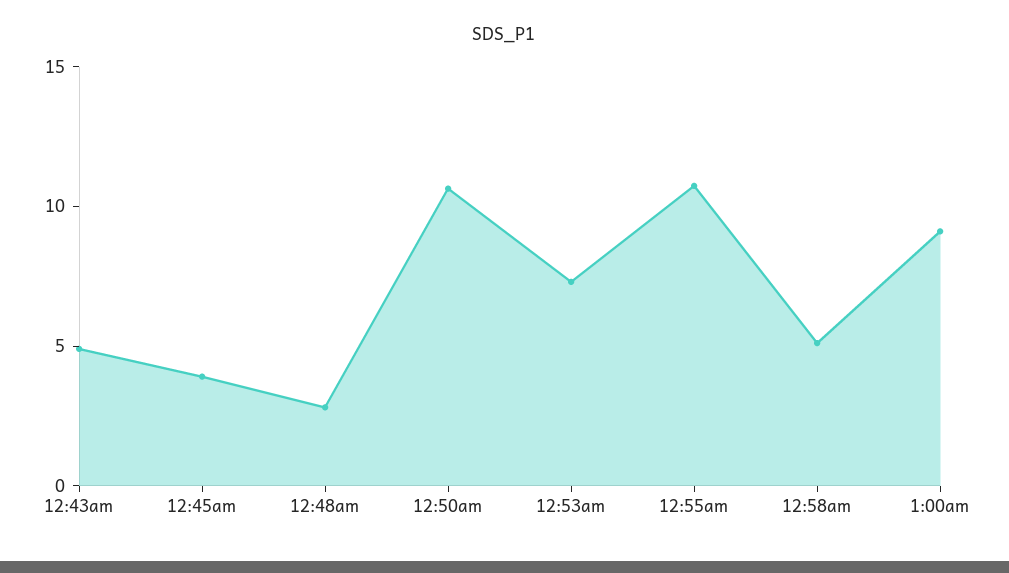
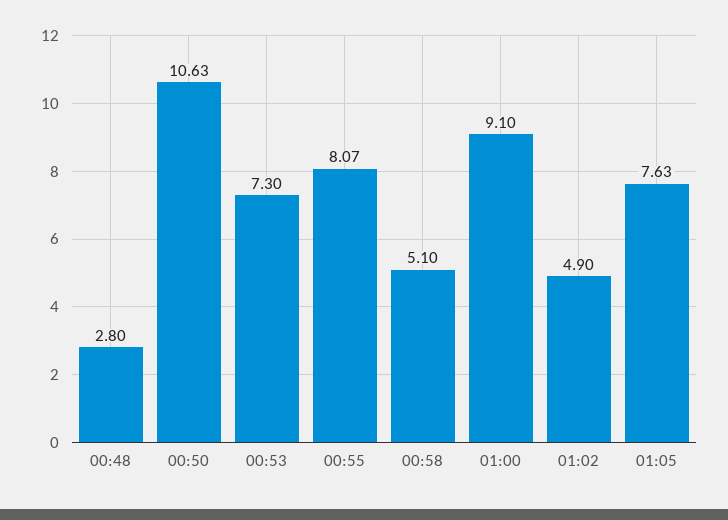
12:43am: 5 -> none
12:45am: 4 -> none
12:55am: 11 -> 8.07
01:02: none -> 4.9
01:05: none -> 7.63

